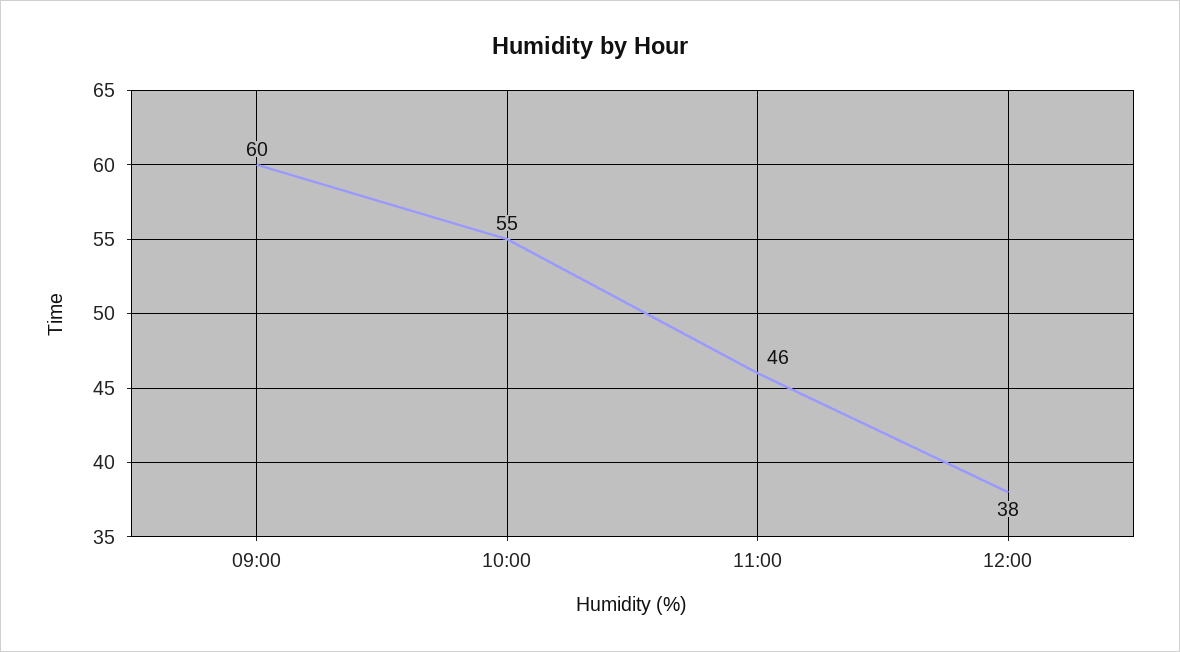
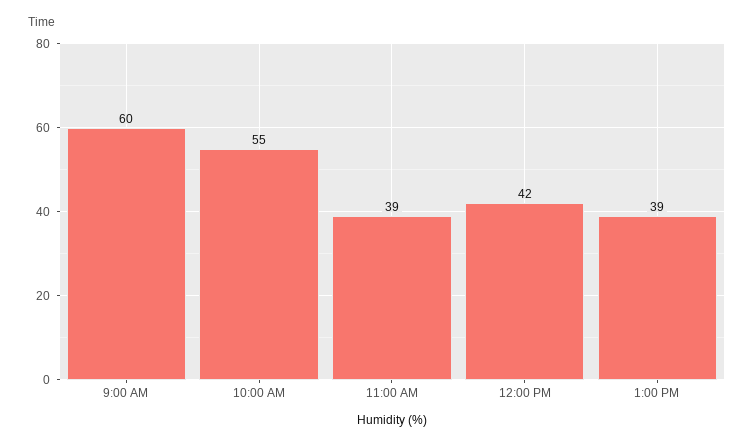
11:00: 46 -> 39
12:00: 38 -> 42
1:00 PM: none -> 39

